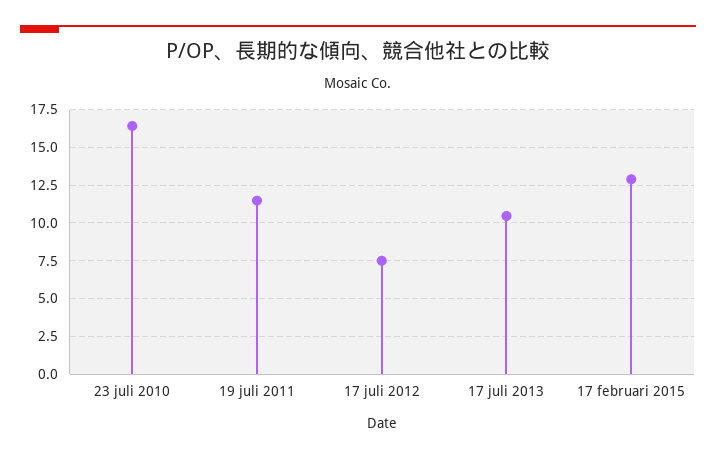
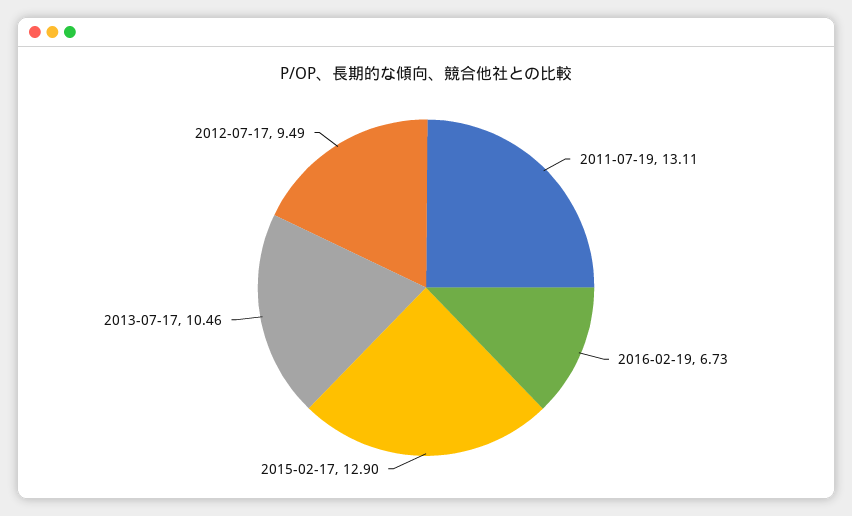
23 juli 2010: 16.5 -> none
19 juli 2011: 11.5 -> 13.11
17 juli 2012: 7.5 -> 9.49
2016-02-19: none -> 6.73

